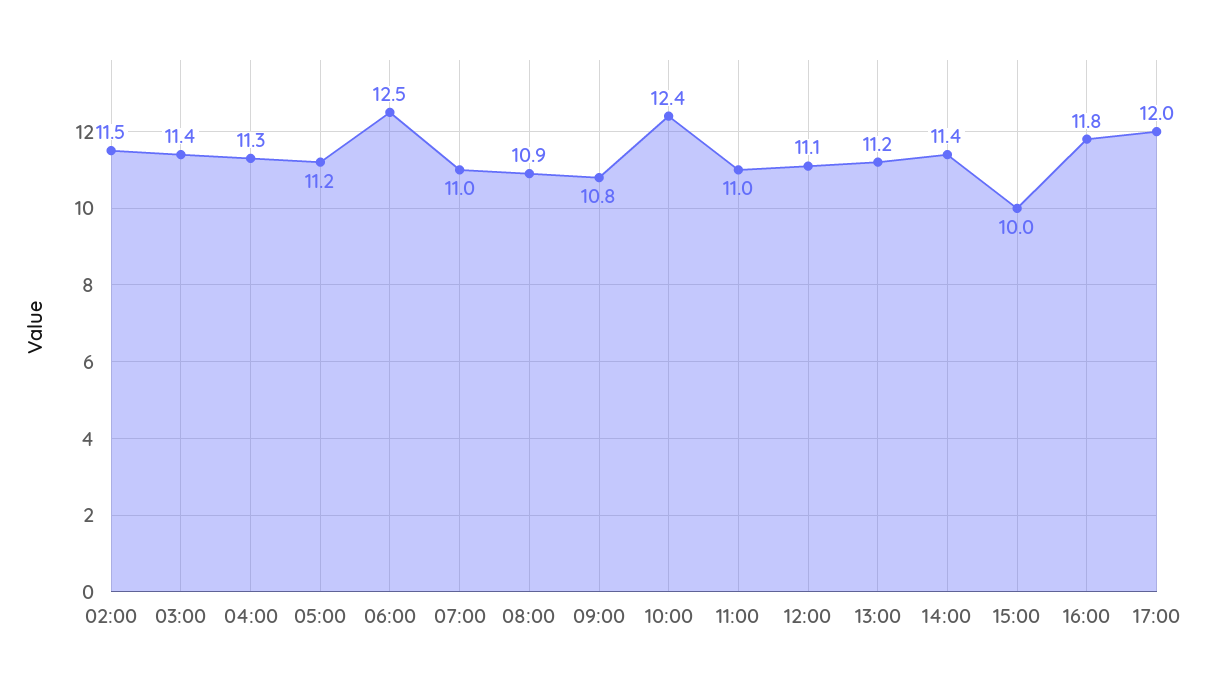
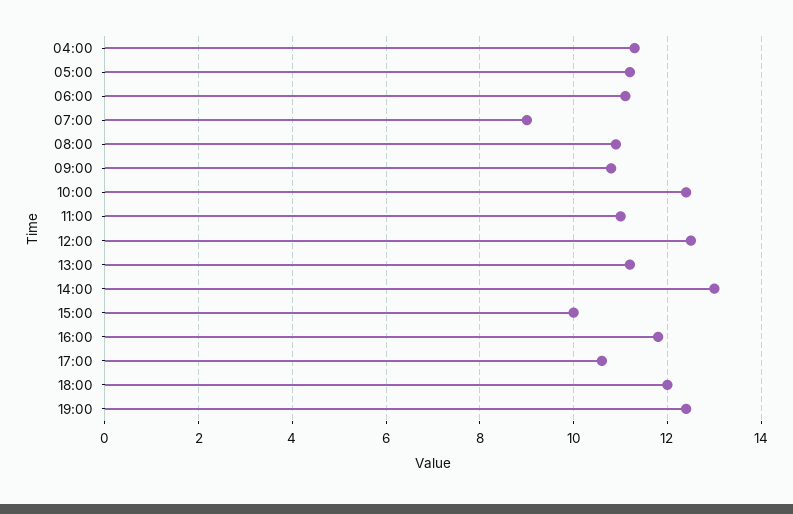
02:00: 11.5 -> none
03:00: 11.4 -> none
06:00: 12.5 -> 11
07:00: 11 -> 9
12:00: 11.1 -> 12.5
14:00: 11.4 -> 13
17:00: 12 -> 10.5
18:00: none -> 12
19:00: none -> 12.5

